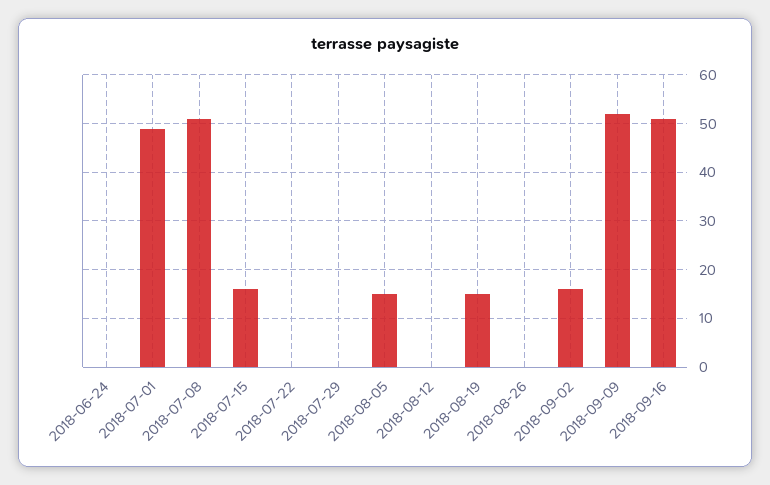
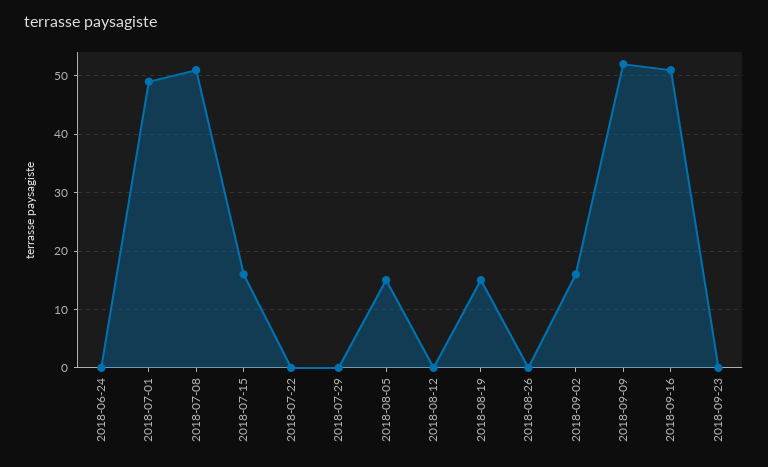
2018-09-23: none -> 0

